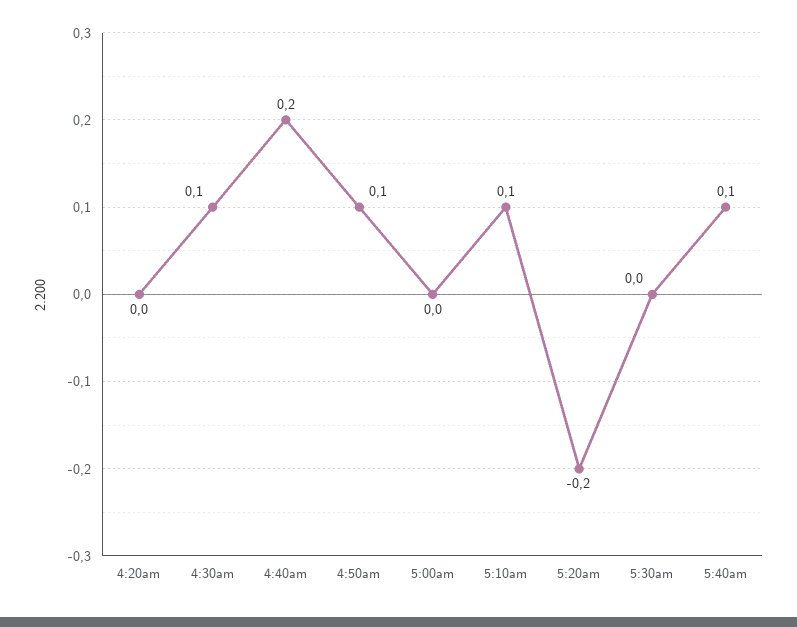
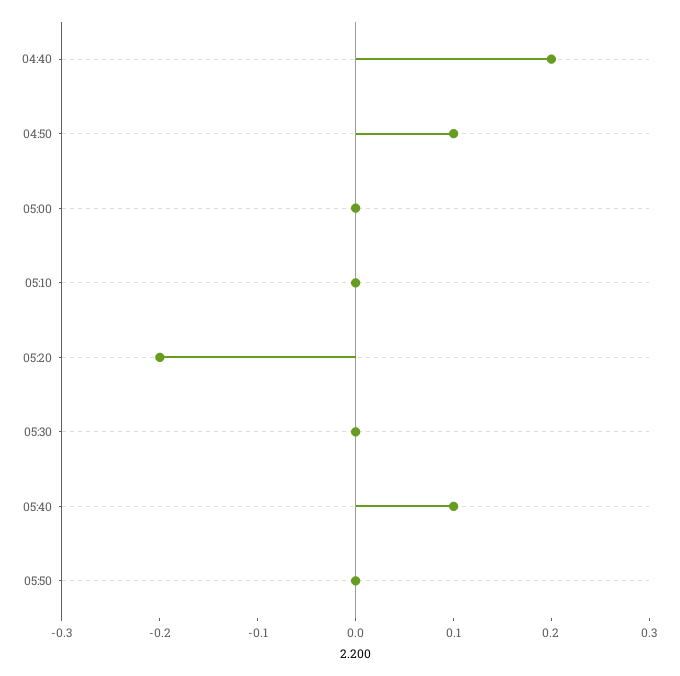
4:20am: 0 -> none
4:30am: 0.1 -> none
5:10am: 0.1 -> 0
05:50: none -> 0

